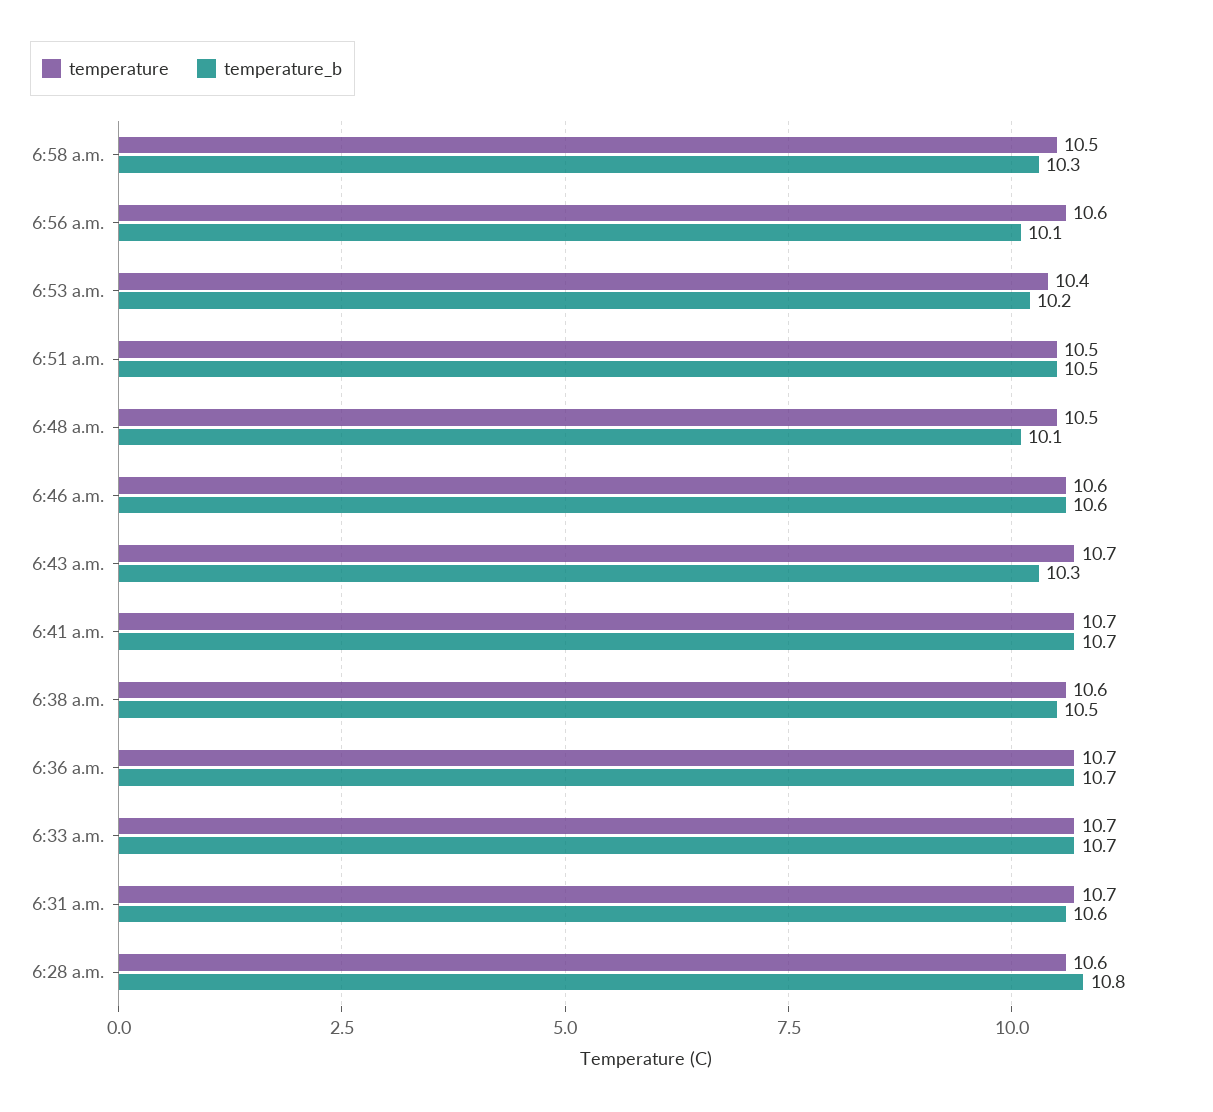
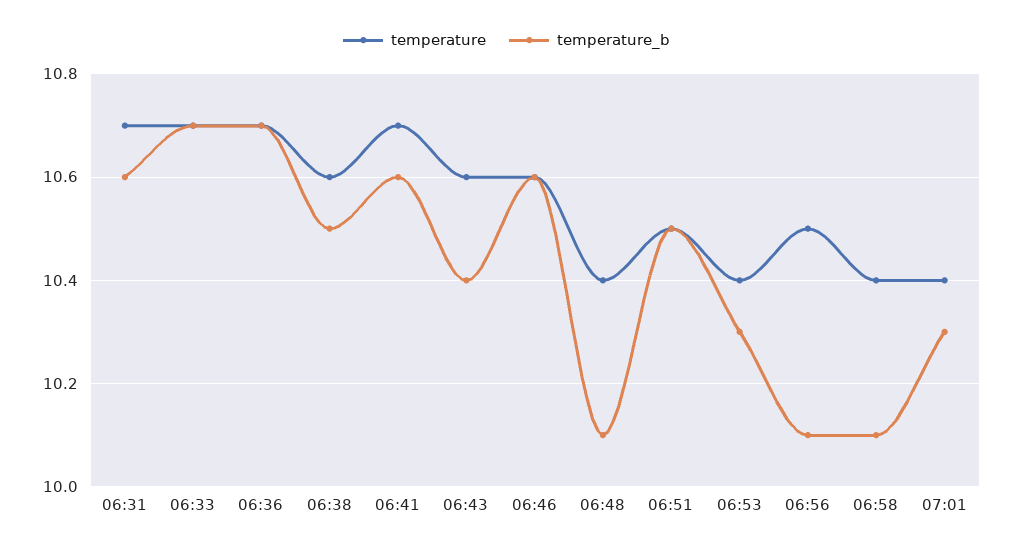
temperature, 6:58 a.m.: 10.5 -> 10.4
temperature_b, 6:58 a.m.: 10.3 -> 10.1
temperature, 6:56 a.m.: 10.6 -> 10.5
temperature_b, 6:53 a.m.: 10.2 -> 10.3
temperature, 6:48 a.m.: 10.5 -> 10.4
temperature, 6:43 a.m.: 10.7 -> 10.6
temperature_b, 6:43 a.m.: 10.3 -> 10.4
temperature_b, 6:41 a.m.: 10.7 -> 10.6
temperature, 6:28 a.m.: 10.6 -> none
temperature_b, 6:28 a.m.: 10.8 -> none
temperature, 07:01: none -> 10.4
temperature_b, 07:01: none -> 10.3

